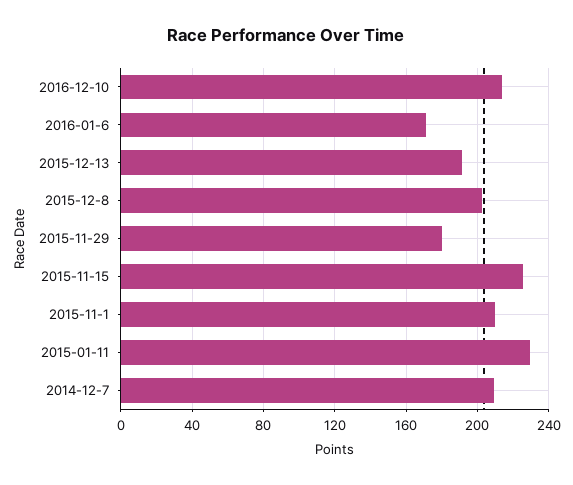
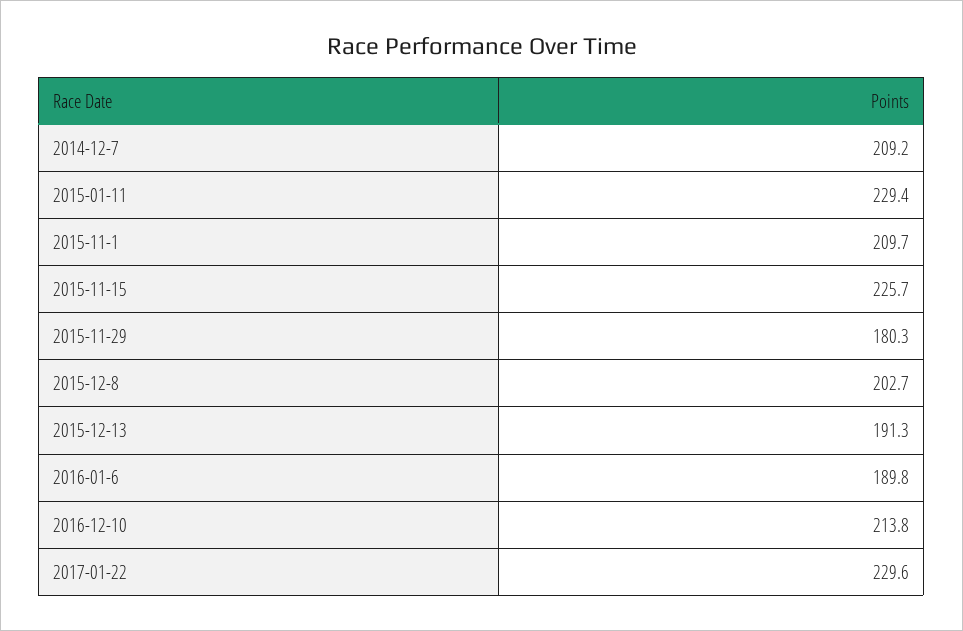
2016-01-6: 170 -> 189.8
2017-01-22: none -> 229.6

